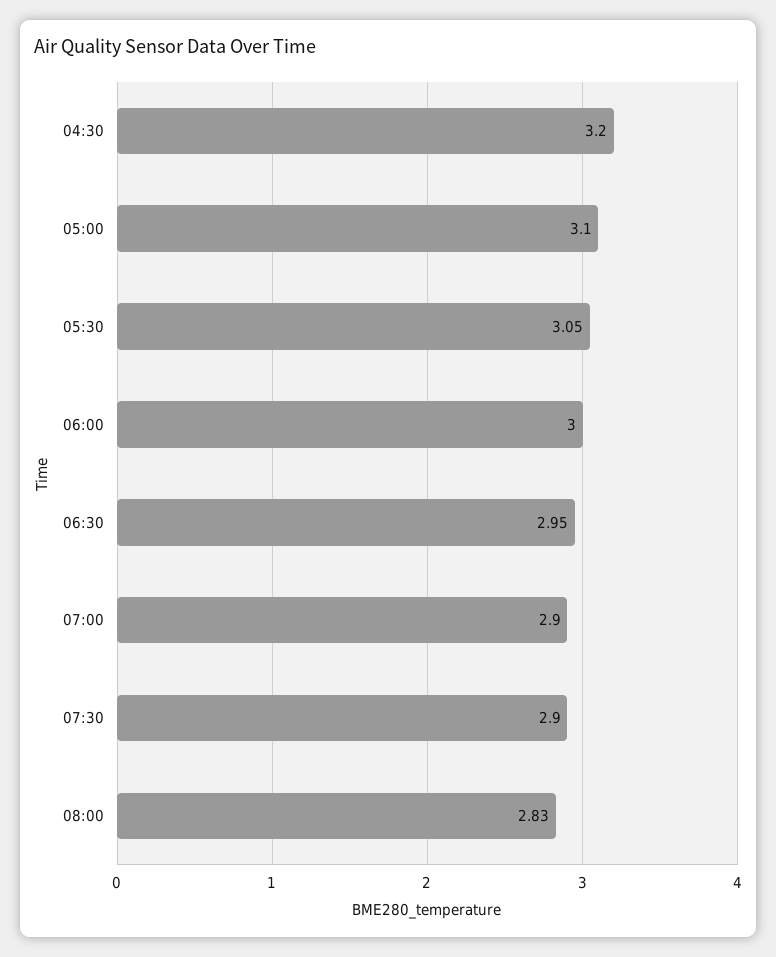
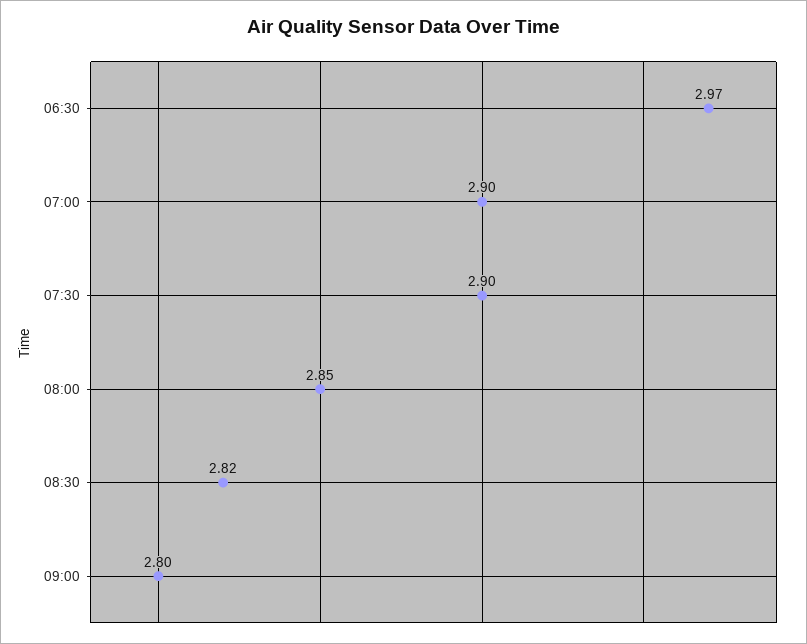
04:30: 3.2 -> none
05:00: 3.1 -> none
05:30: 3.05 -> none
06:00: 3 -> none
06:30: 2.95 -> 2.97
08:00: 2.83 -> 2.85
08:30: none -> 2.82
09:00: none -> 2.8

